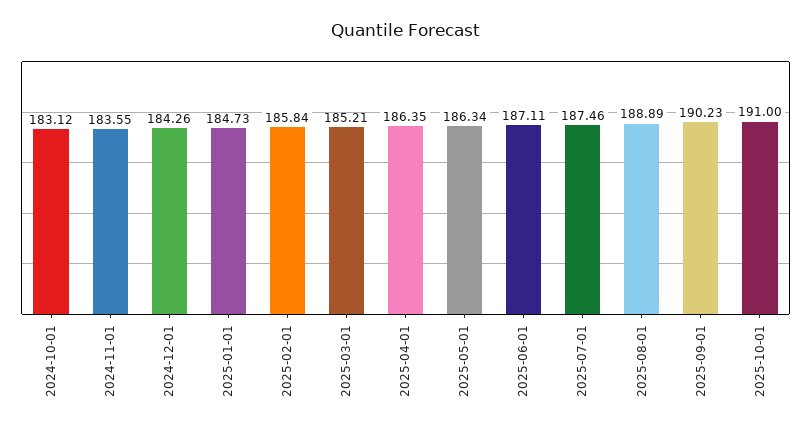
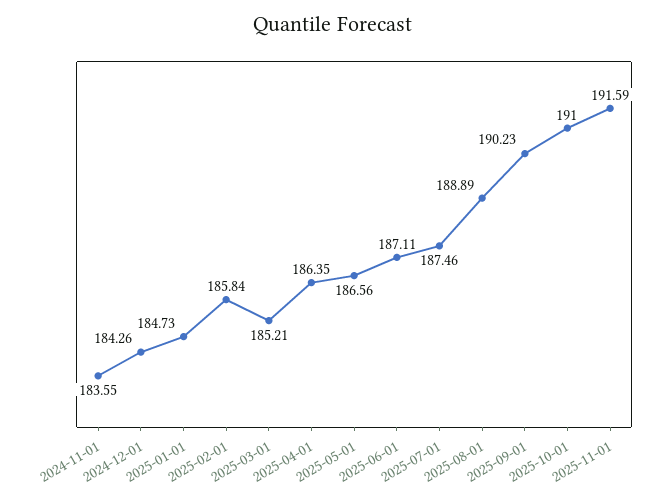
2024-10-01: 183.12 -> none
2025-05-01: 186.34 -> 186.56
2025-11-01: none -> 191.59

